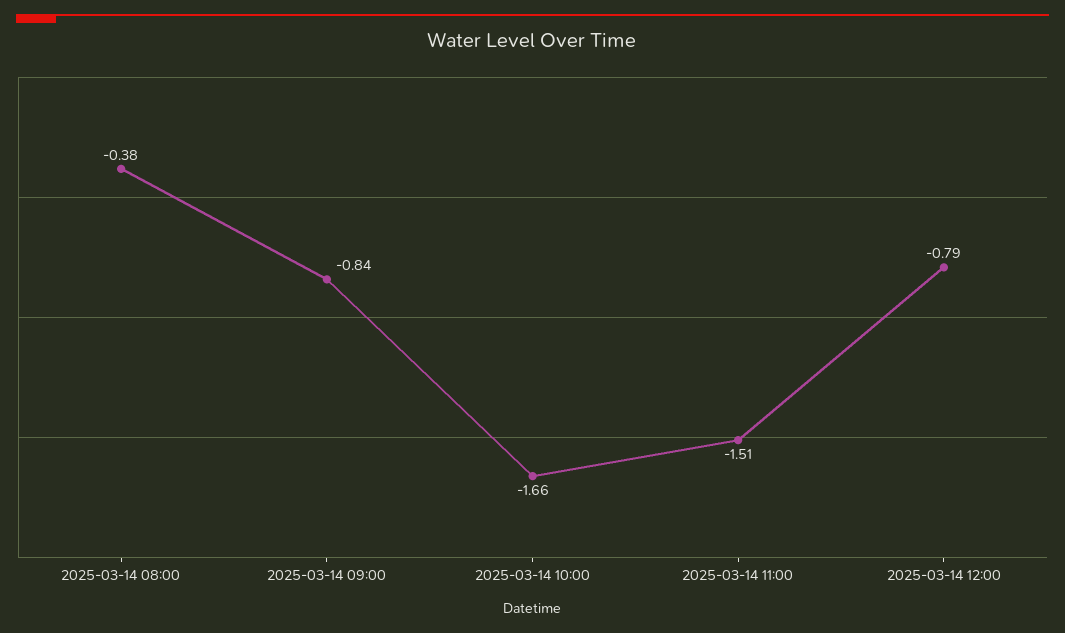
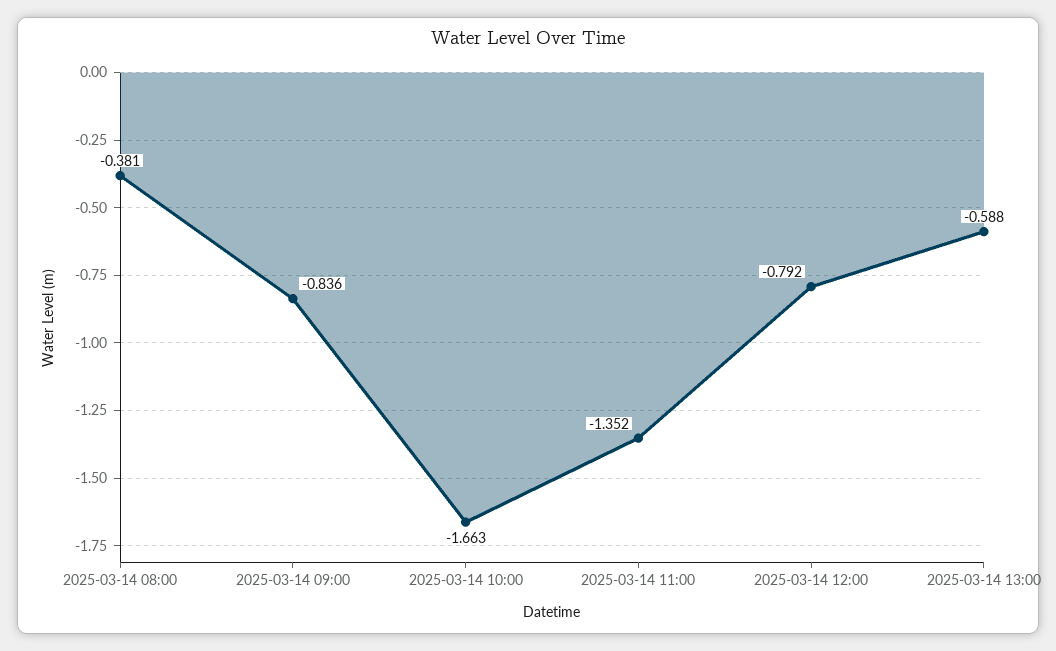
2025-03-14 11:00: -1.51 -> -1.352
2025-03-14 13:00: none -> -0.588

